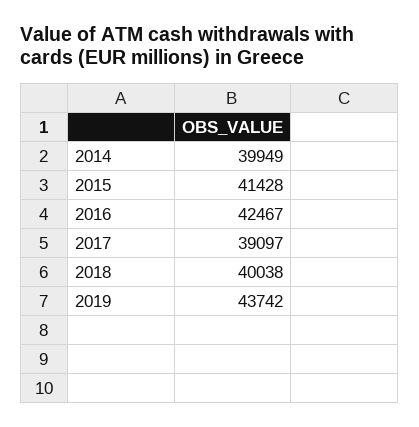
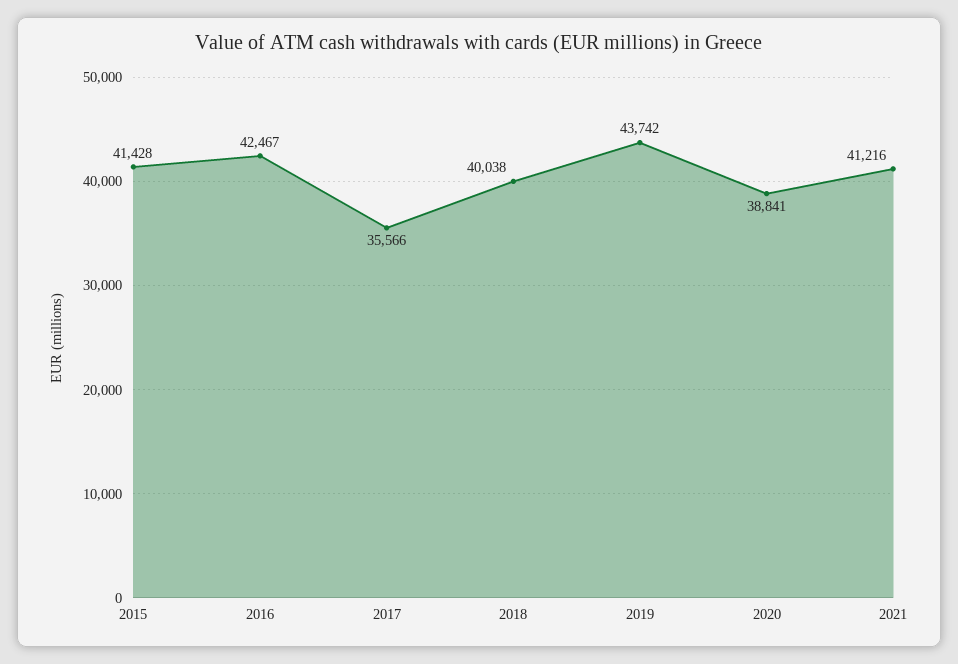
2014: 39949 -> none
2017: 39097 -> 35566
2020: none -> 38841
2021: none -> 41216

